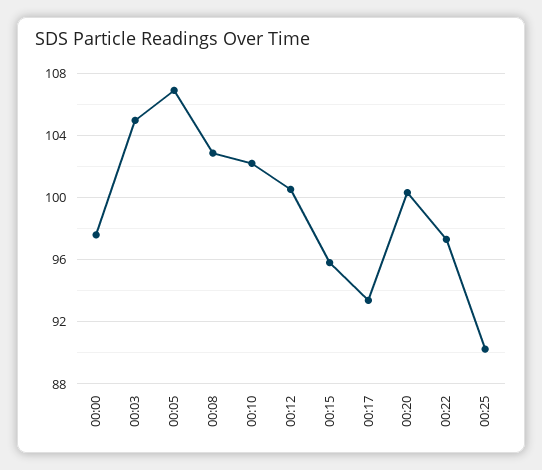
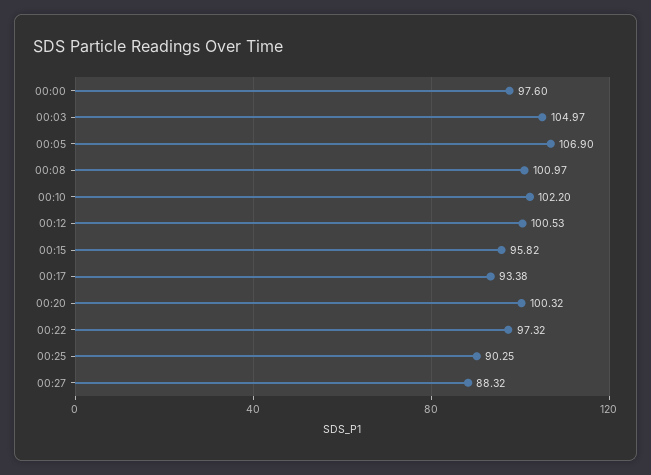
00:08: 103 -> 100.97
00:27: none -> 88.32

